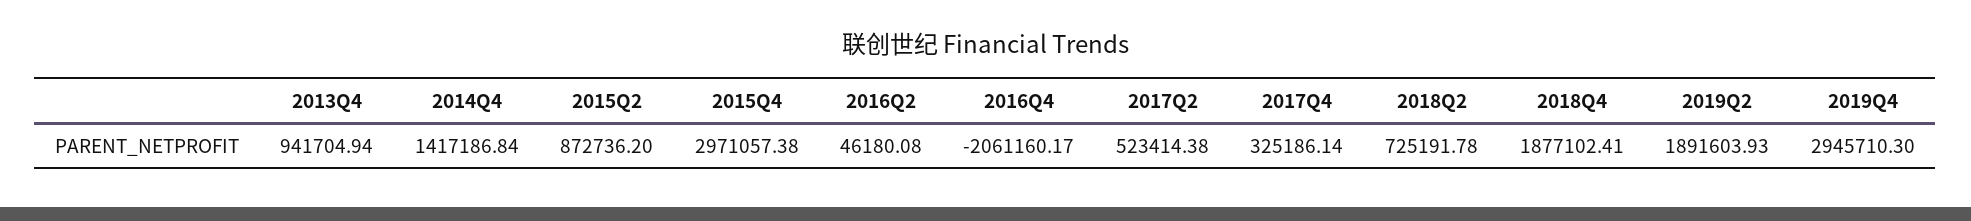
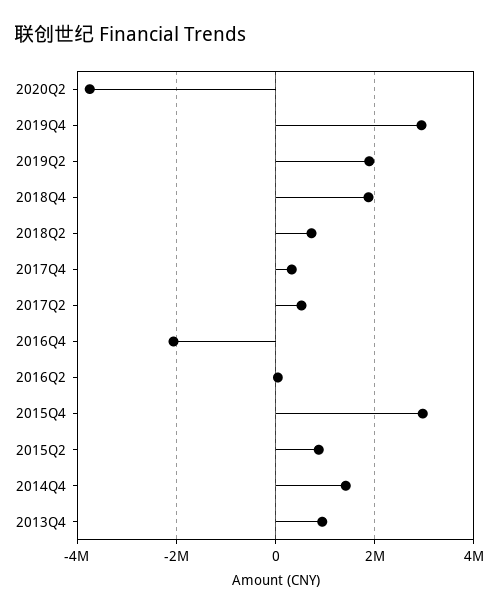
2020Q2: none -> -3800000

